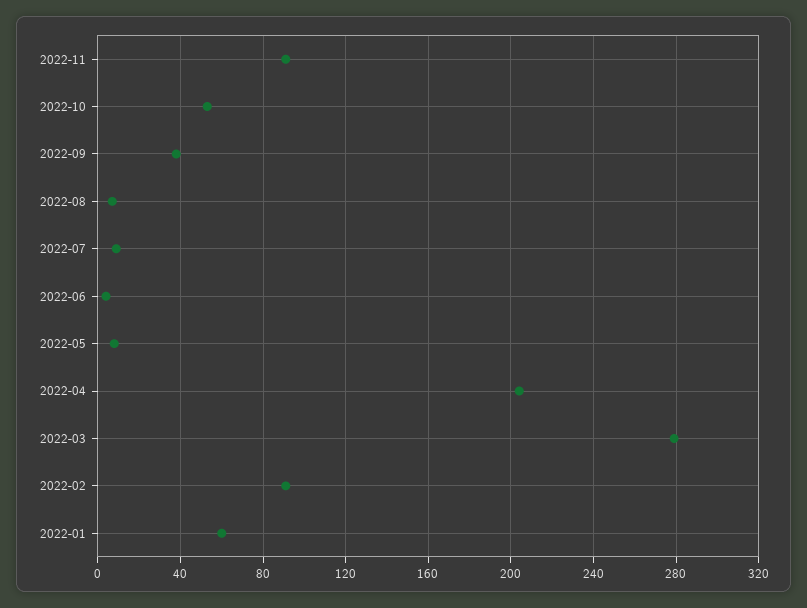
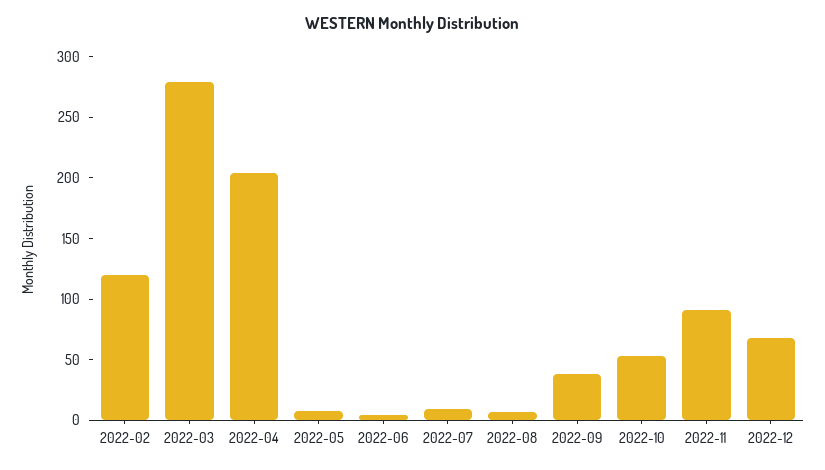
2022-02: 90 -> 120
2022-01: 60 -> none
2022-12: none -> 70

